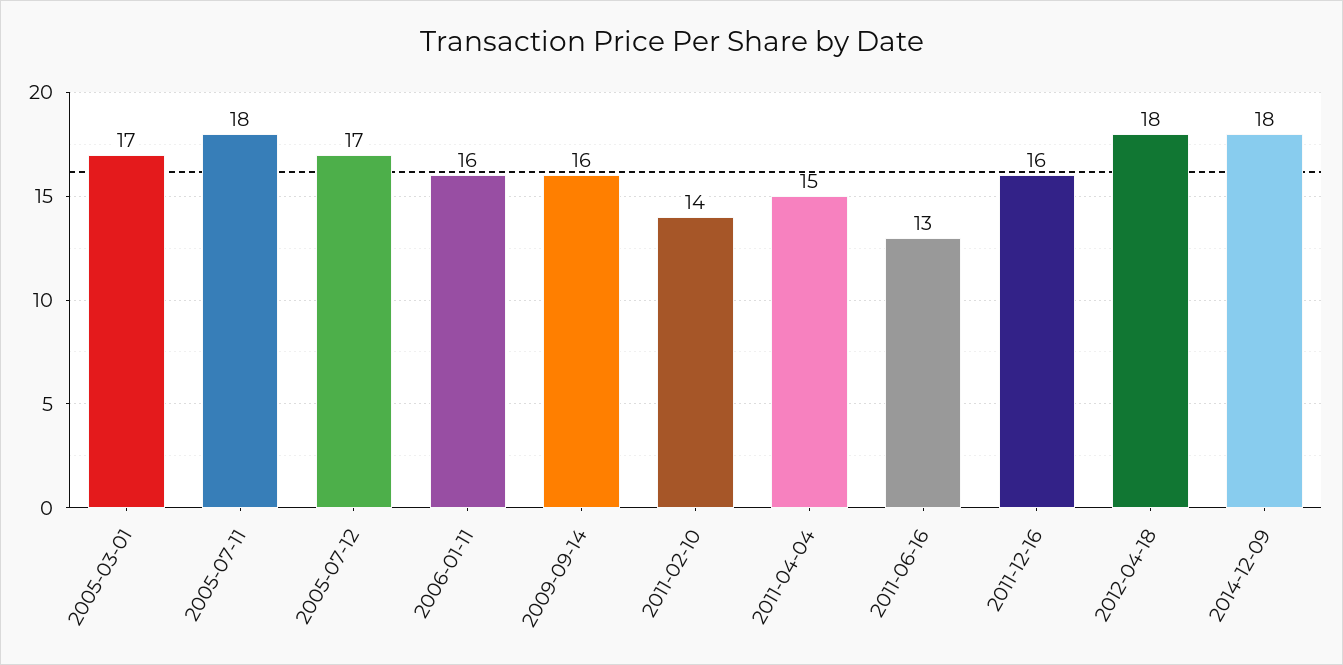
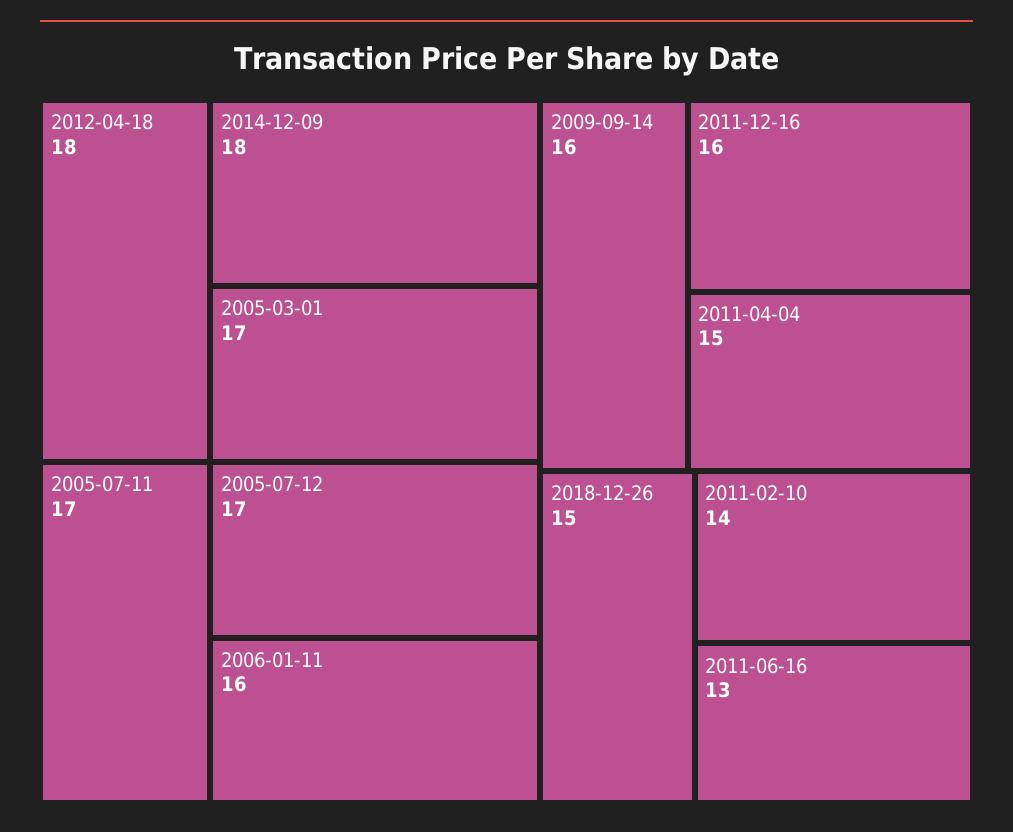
2005-07-11: 18 -> 17
2018-12-26: none -> 15

